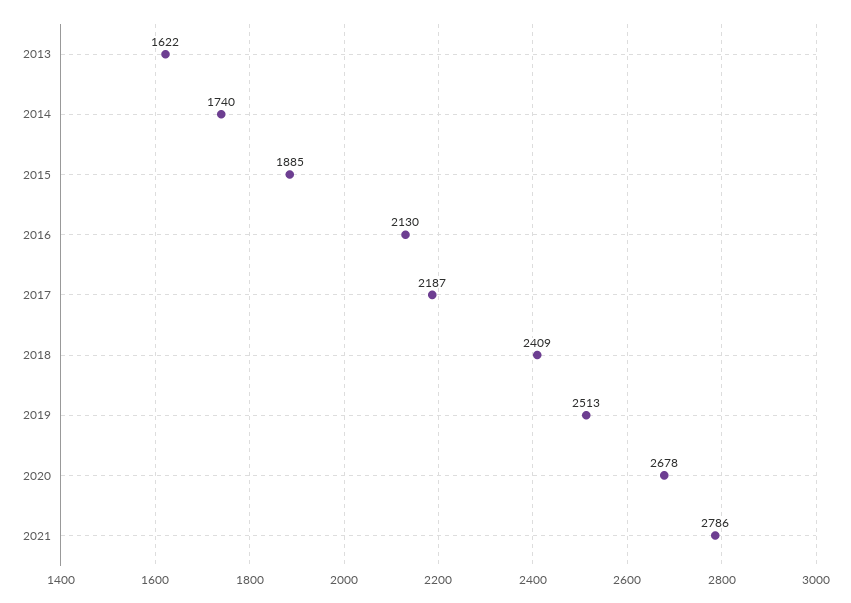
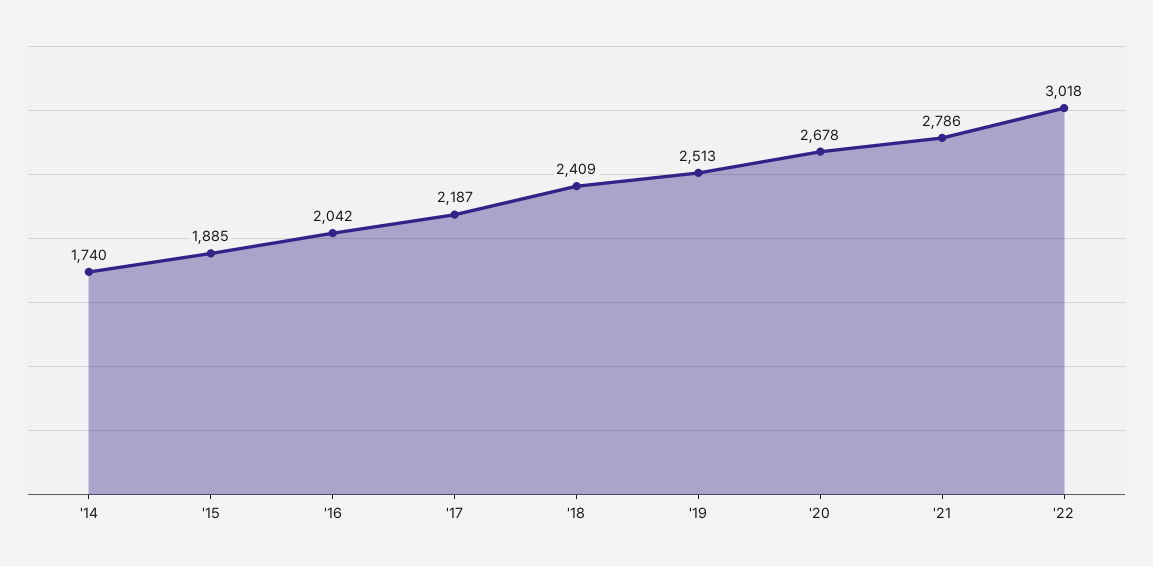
2013: 1622 -> none
2016: 2130 -> 2042
'22: none -> 3018

